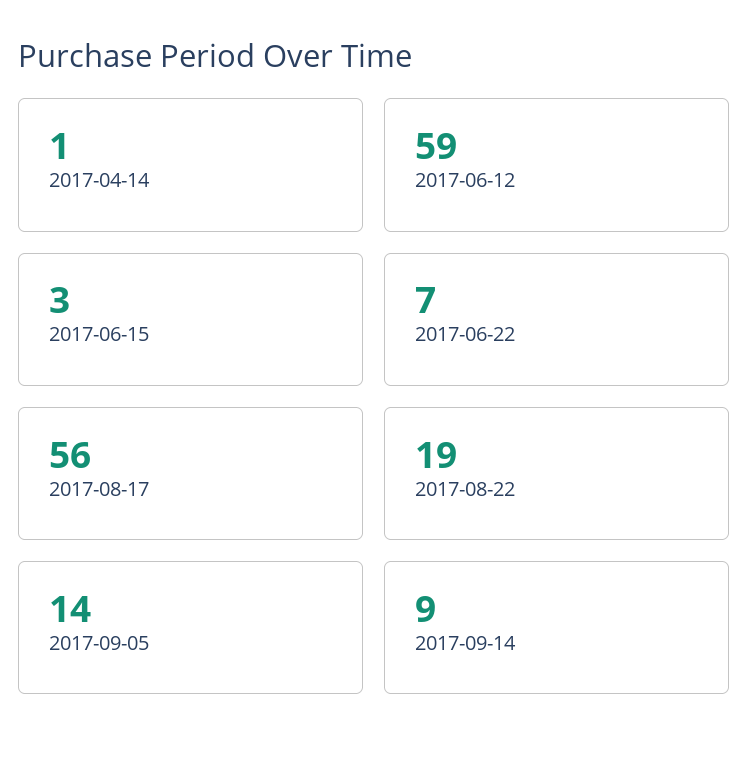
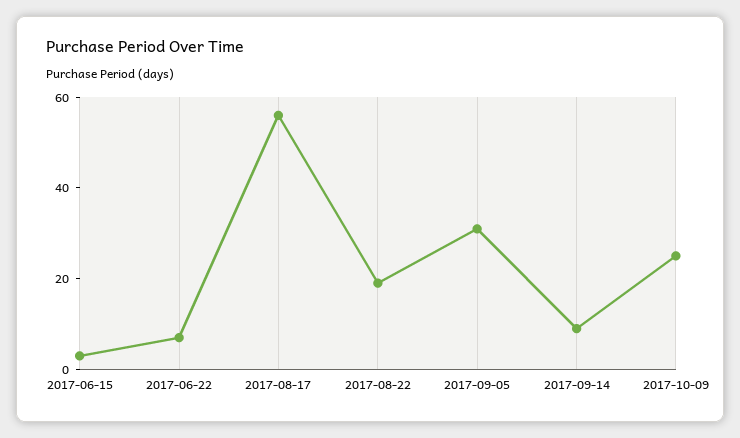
2017-04-14: 1 -> none
2017-06-12: 59 -> none
2017-09-05: 14 -> 30
2017-10-09: none -> 25

